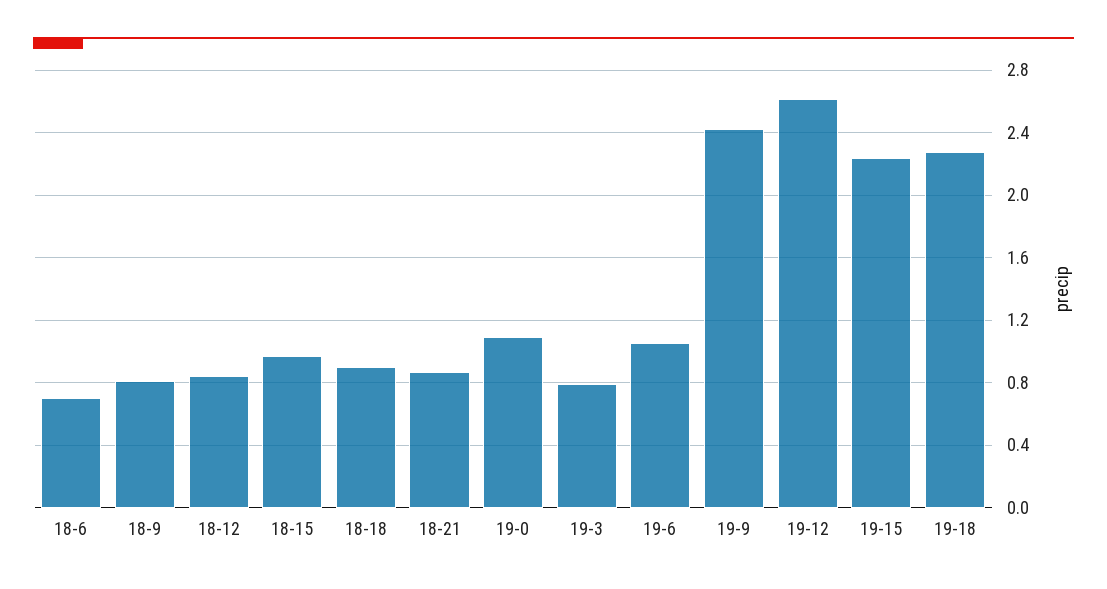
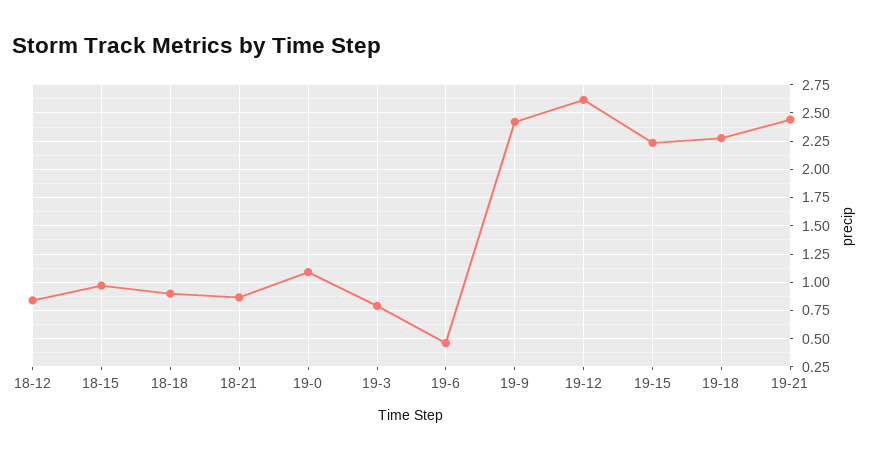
18-6: 0.7 -> none
18-9: 0.8 -> none
19-6: 1.05 -> 0.5
19-21: none -> 2.5

